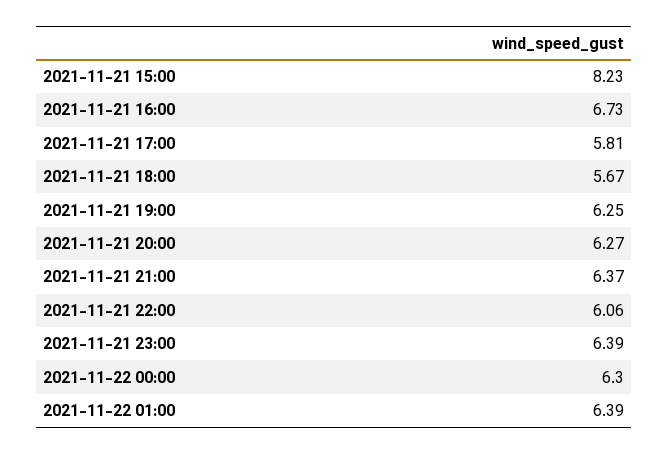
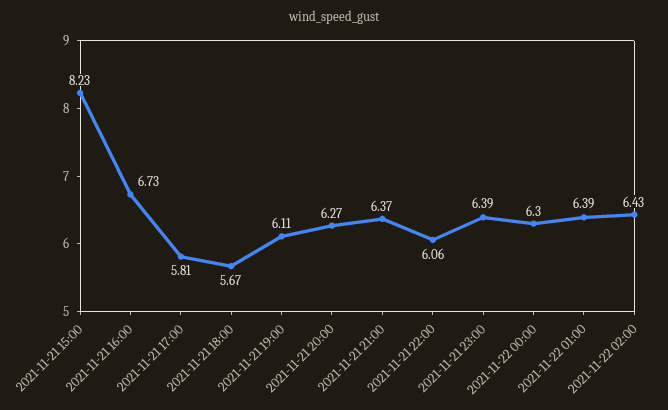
2021-11-21 19:00: 6.25 -> 6.11
2021-11-22 02:00: none -> 6.43

